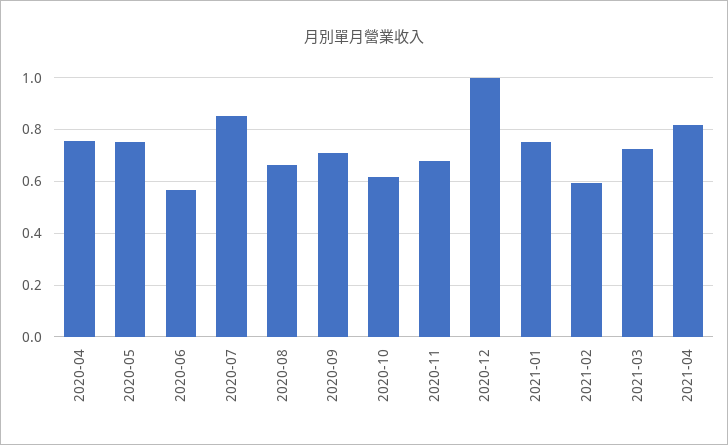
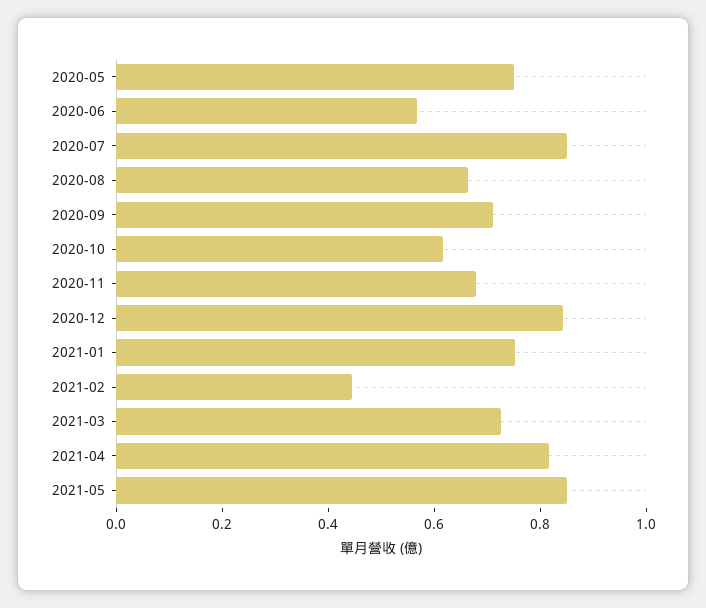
2020-04: 0.75 -> none
2020-12: 1 -> 0.85
2021-02: 0.6 -> 0.45
2021-05: none -> 0.85

